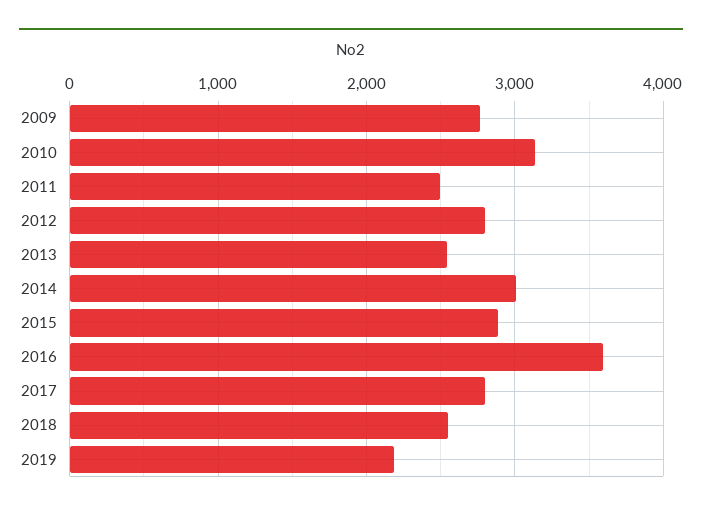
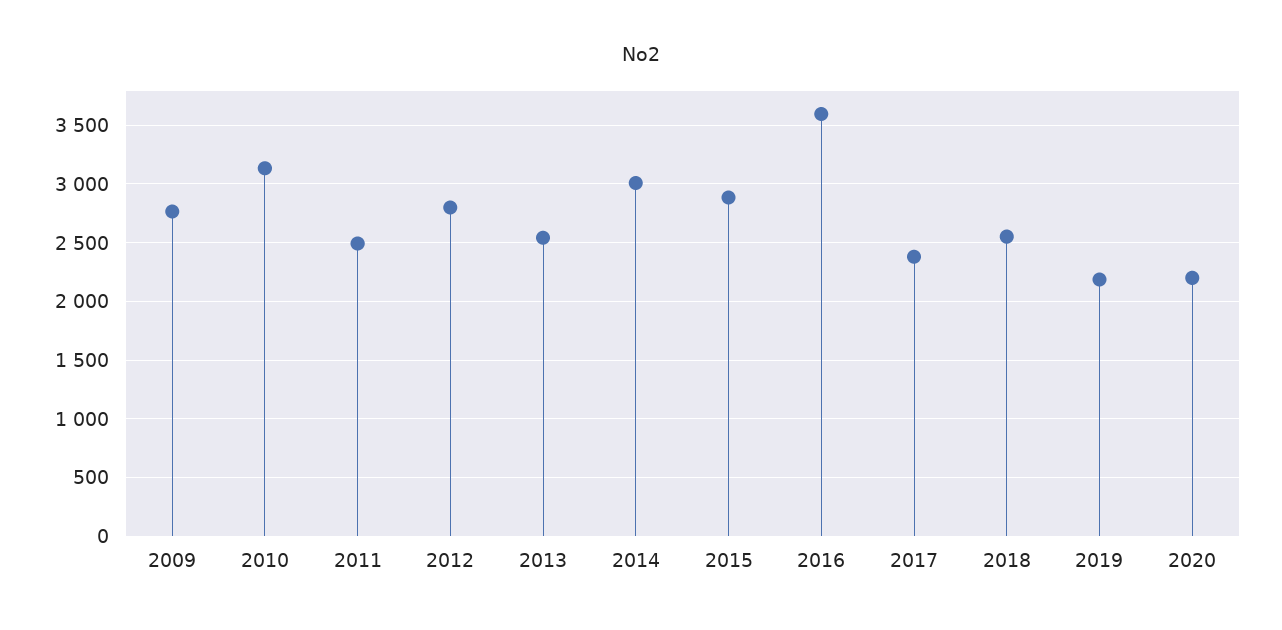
2017: 2800 -> 2400
2020: none -> 2200

